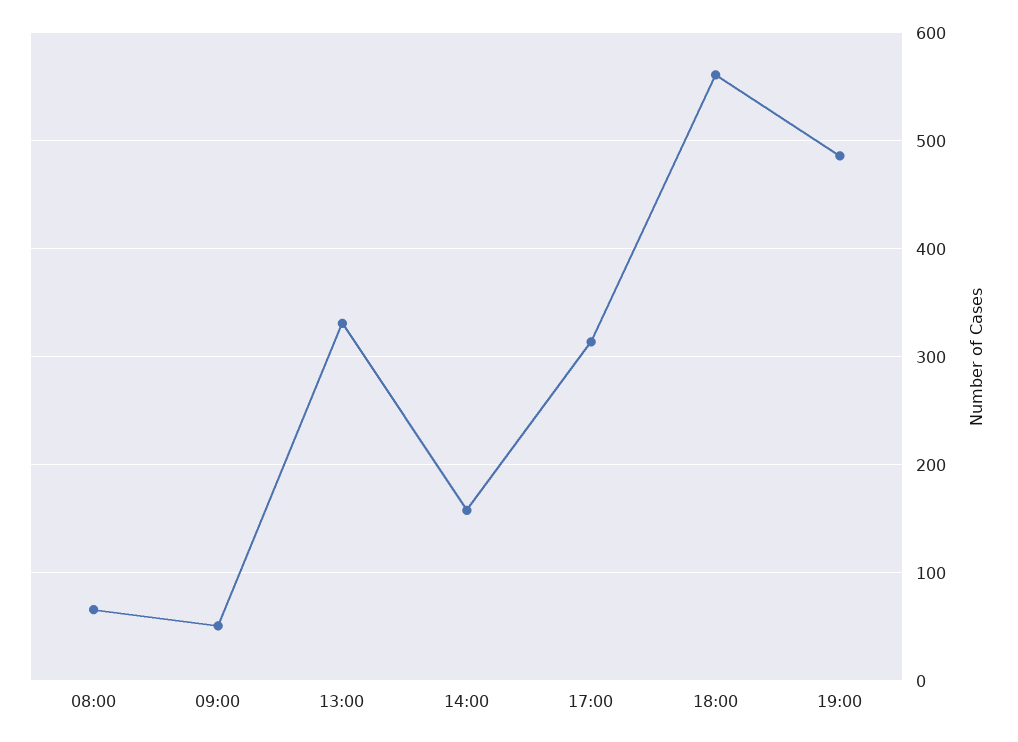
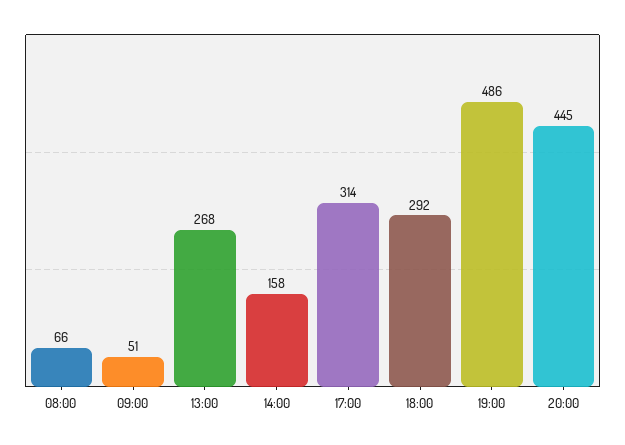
13:00: 330 -> 268
18:00: 560 -> 292
20:00: none -> 445

